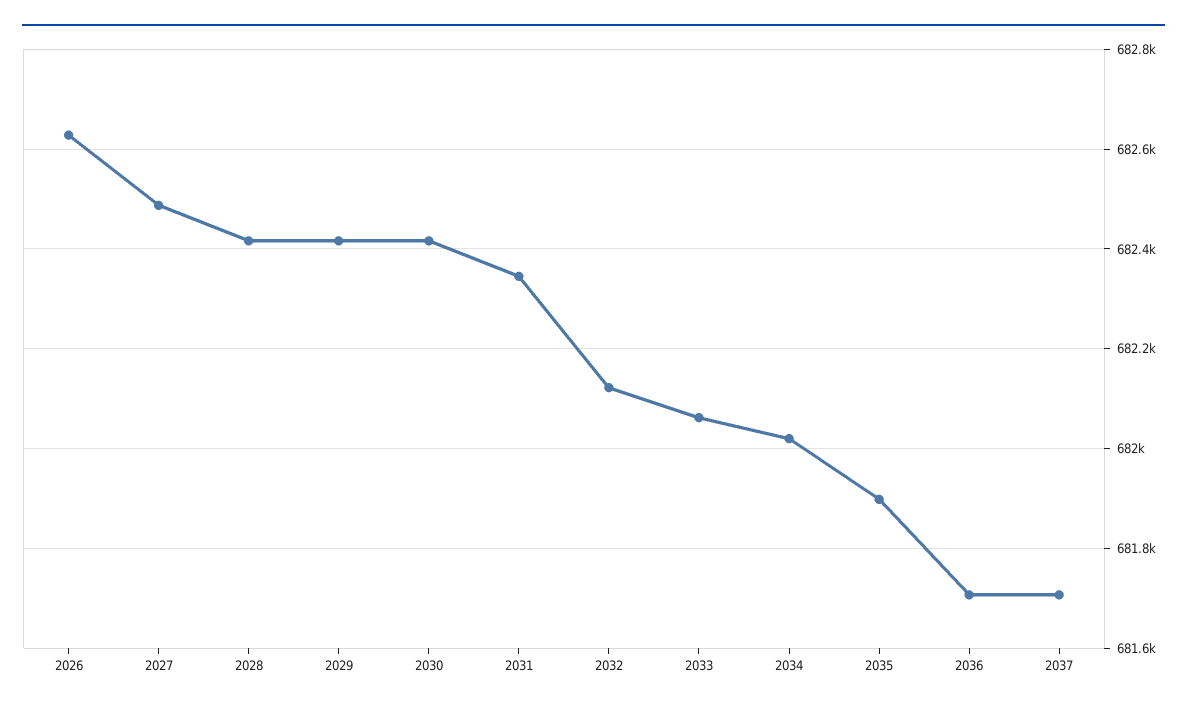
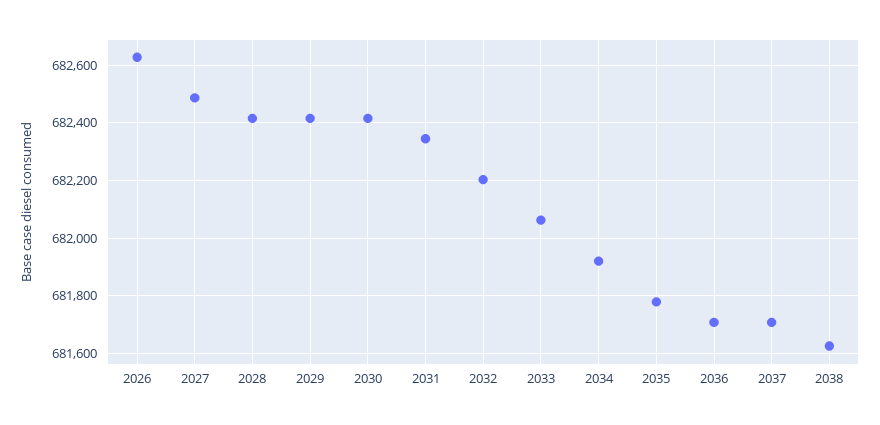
2032: 682120 -> 682200
2034: 682020 -> 681925
2035: 681900 -> 681775
2038: none -> 681625

